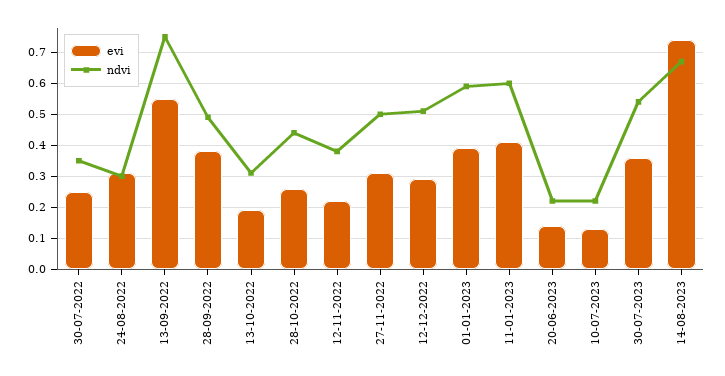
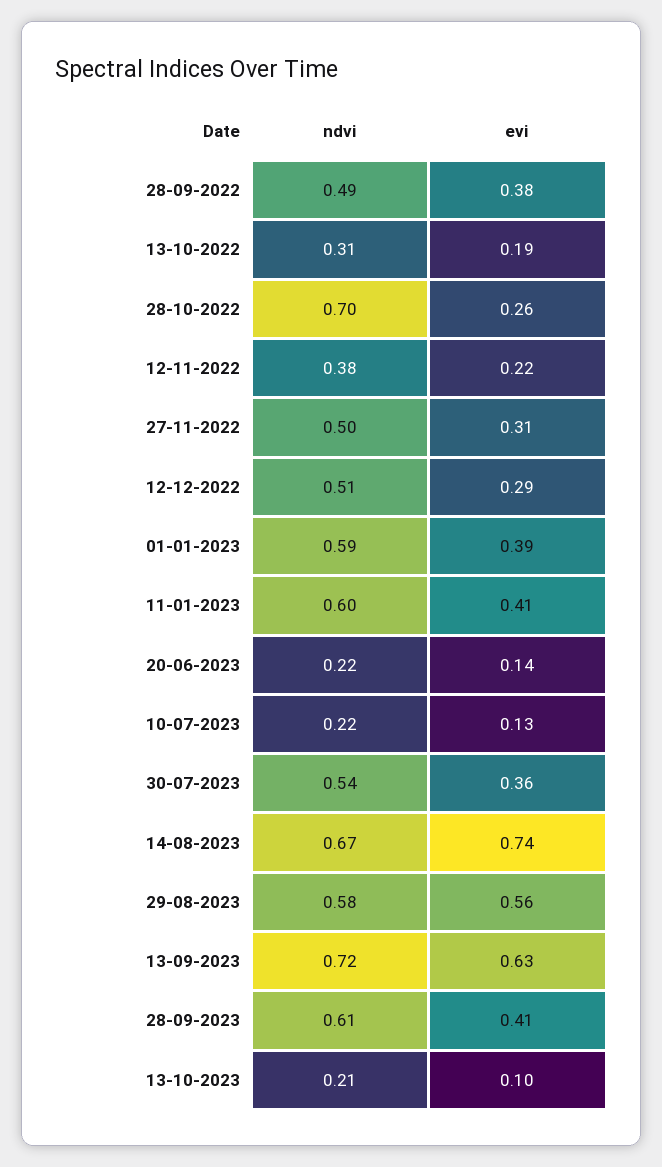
evi, 30-07-2022: 0.25 -> none
ndvi, 30-07-2022: 0.35 -> none
evi, 24-08-2022: 0.3 -> none
ndvi, 24-08-2022: 0.3 -> none
evi, 13-09-2022: 0.55 -> none
ndvi, 13-09-2022: 0.75 -> none
ndvi, 28-10-2022: 0.45 -> 0.7
ndvi, 29-08-2023: none -> 0.58
evi, 29-08-2023: none -> 0.56
ndvi, 13-09-2023: none -> 0.72
evi, 13-09-2023: none -> 0.63
ndvi, 28-09-2023: none -> 0.61
evi, 28-09-2023: none -> 0.41
ndvi, 13-10-2023: none -> 0.21
evi, 13-10-2023: none -> 0.1

